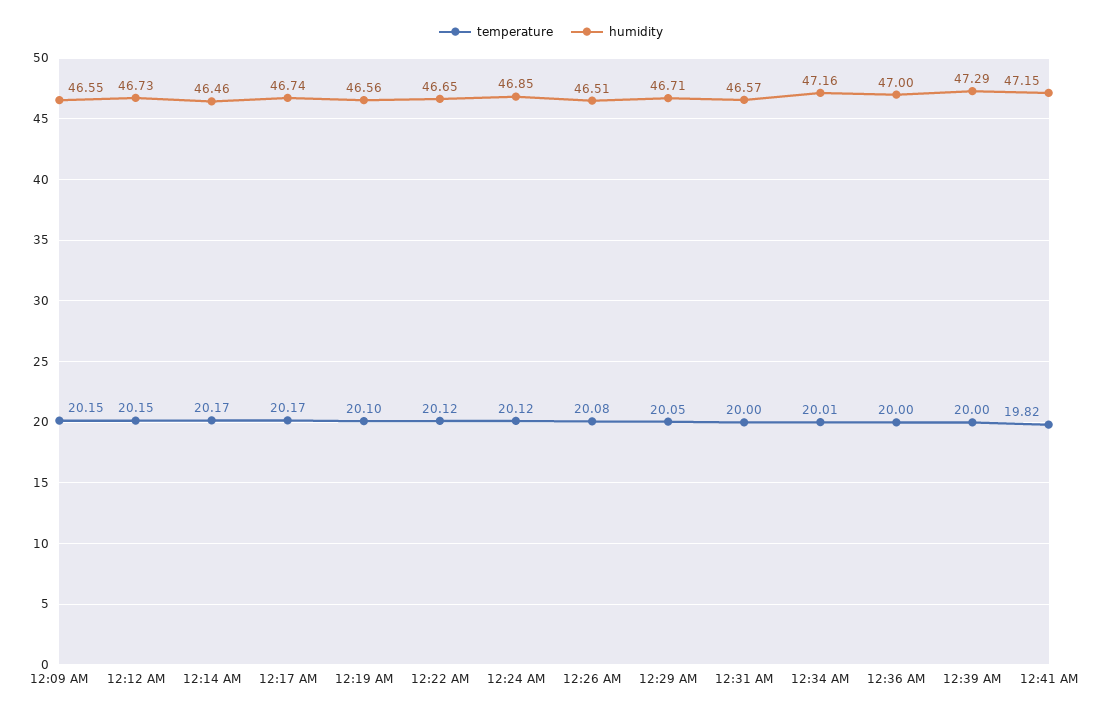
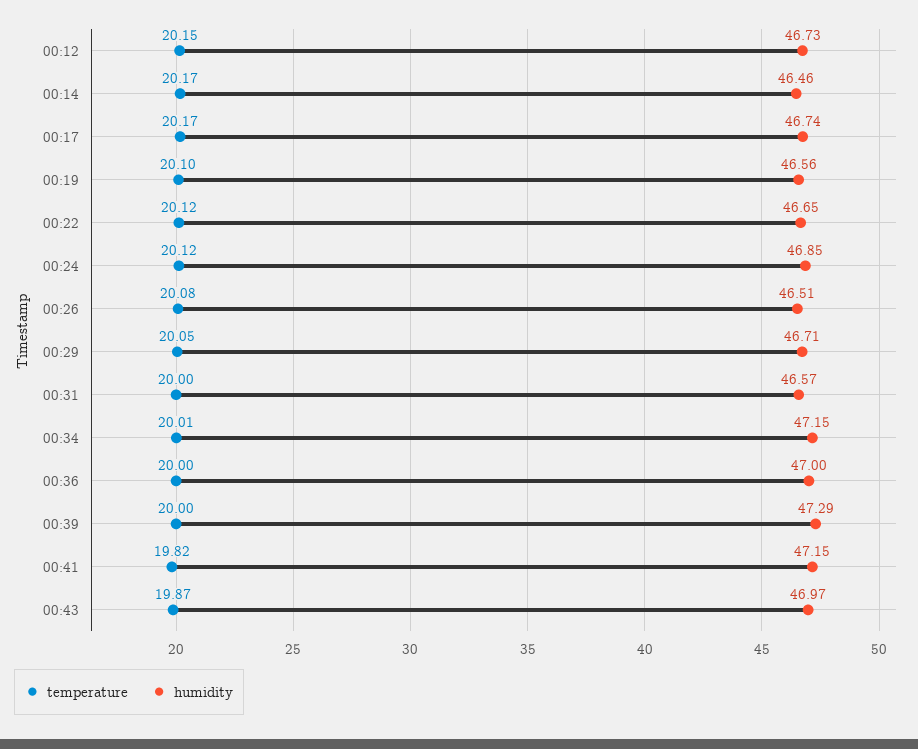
temperature, 12:09 AM: 20.15 -> none
humidity, 12:09 AM: 46.55 -> none
humidity, 12:34 AM: 47.16 -> 47.15
temperature, 00:43: none -> 19.87
humidity, 00:43: none -> 46.97

